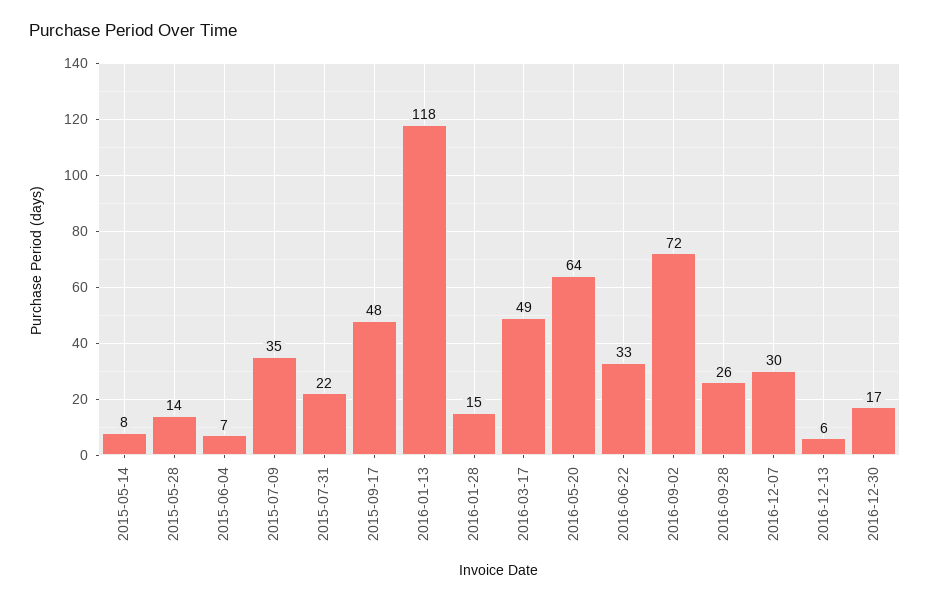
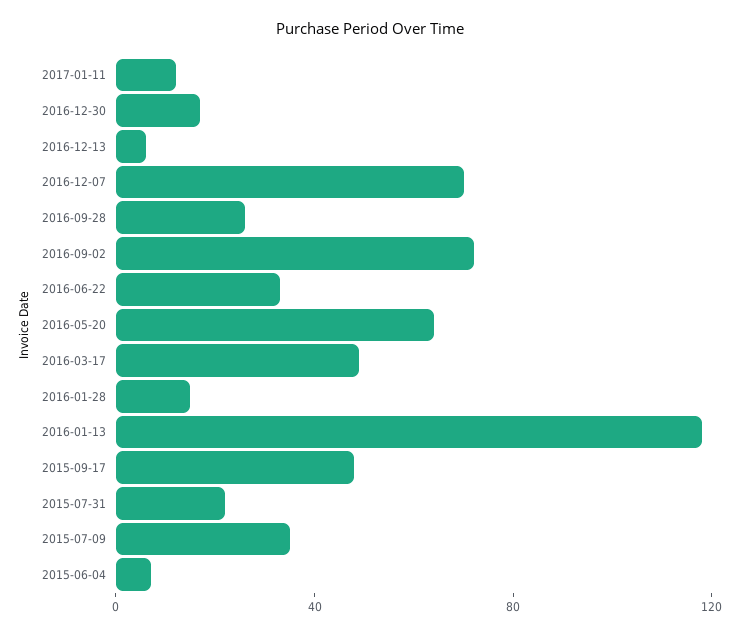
2015-05-14: 8 -> none
2015-05-28: 14 -> none
2016-12-07: 30 -> 70
2017-01-11: none -> 10

